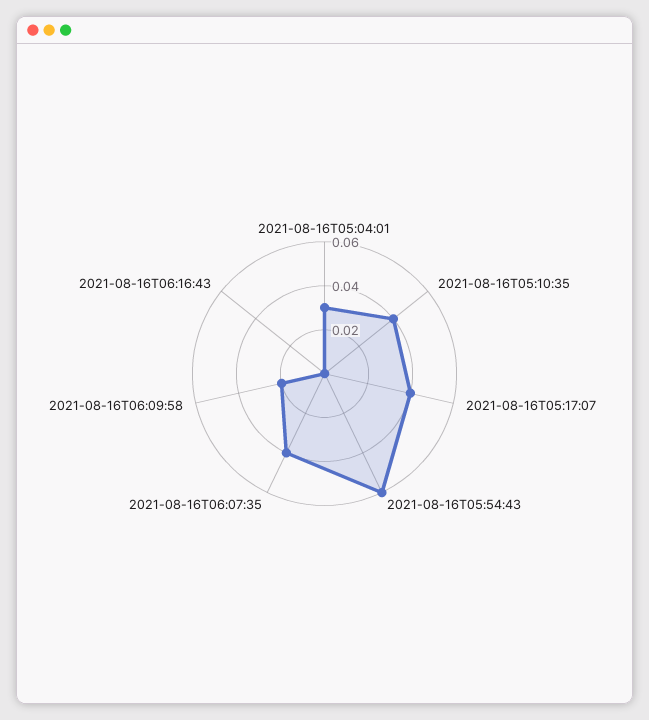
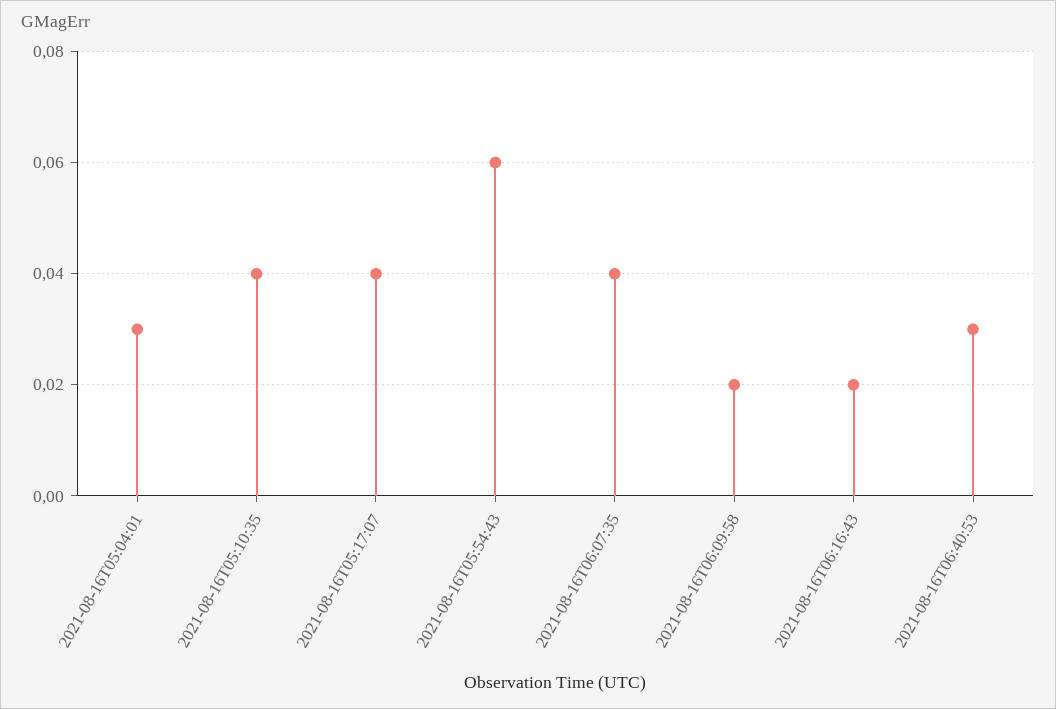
2021-08-16T06:16:43: 0 -> 0.02
2021-08-16T06:40:53: none -> 0.03

